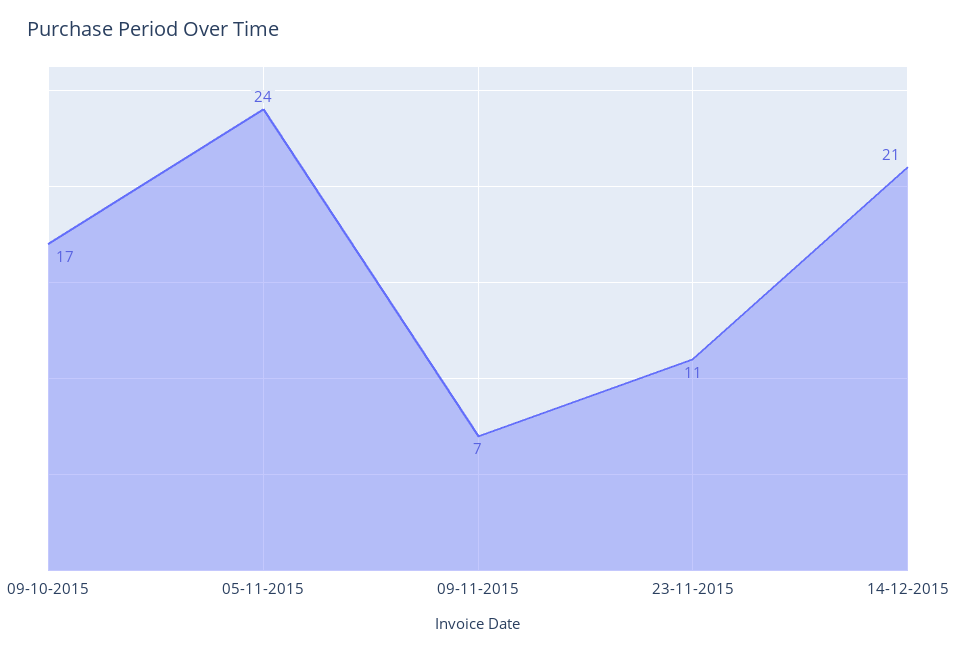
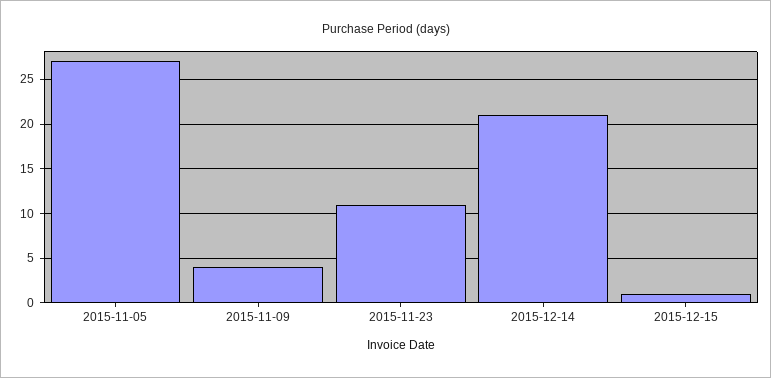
09-10-2015: 17 -> none
05-11-2015: 24 -> 27
09-11-2015: 7 -> 4
2015-12-15: none -> 1

